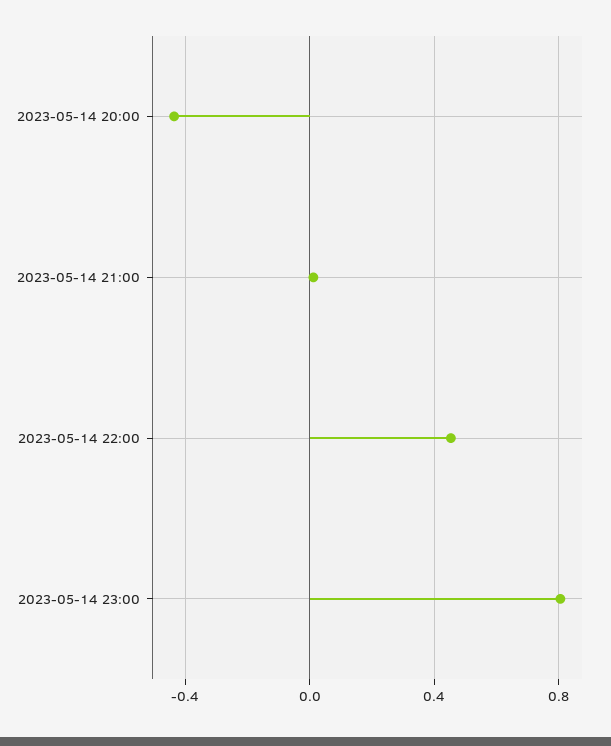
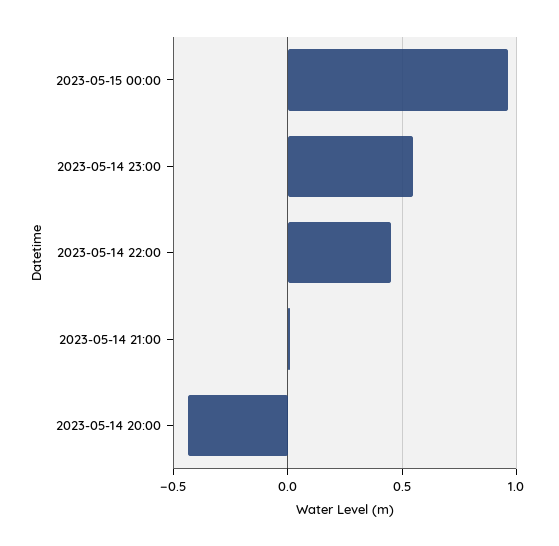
2023-05-14 23:00: 0.8 -> 0.55
2023-05-15 00:00: none -> 0.95

